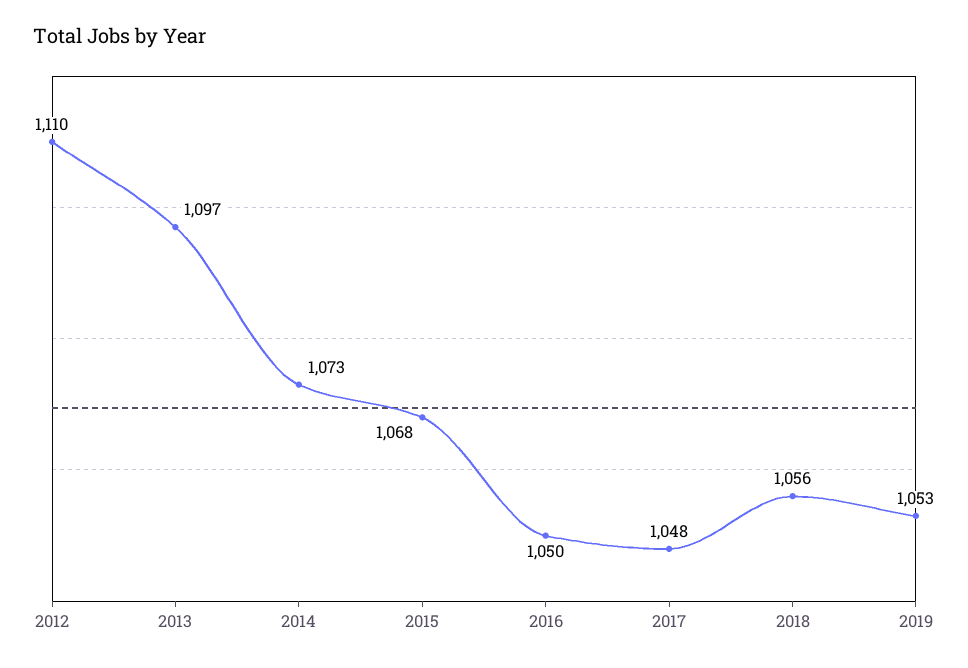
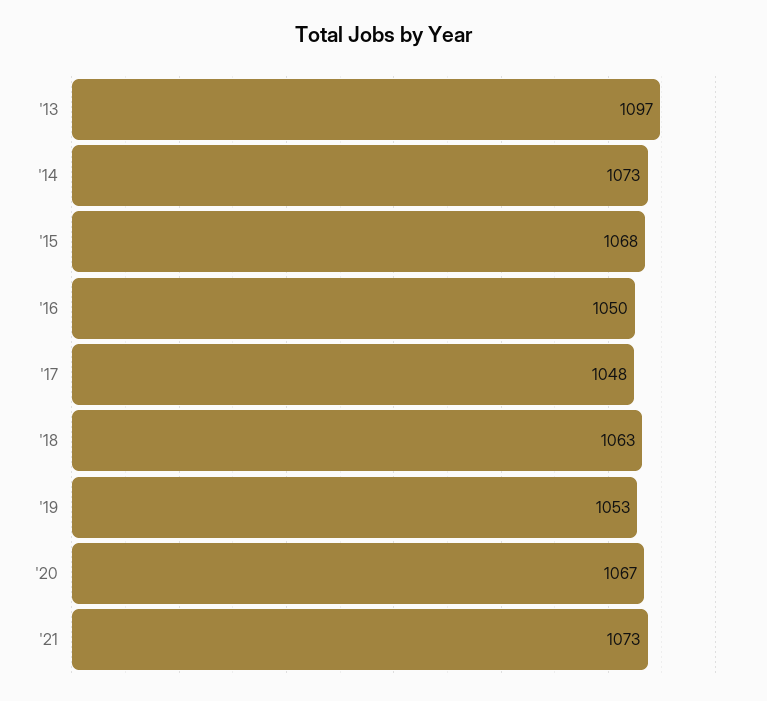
2012: 1110 -> none
2018: 1056 -> 1063
'20: none -> 1067
'21: none -> 1073

